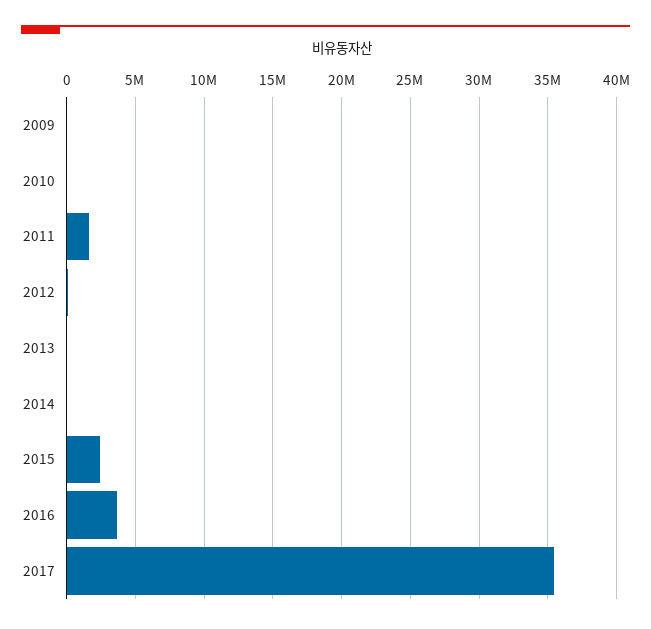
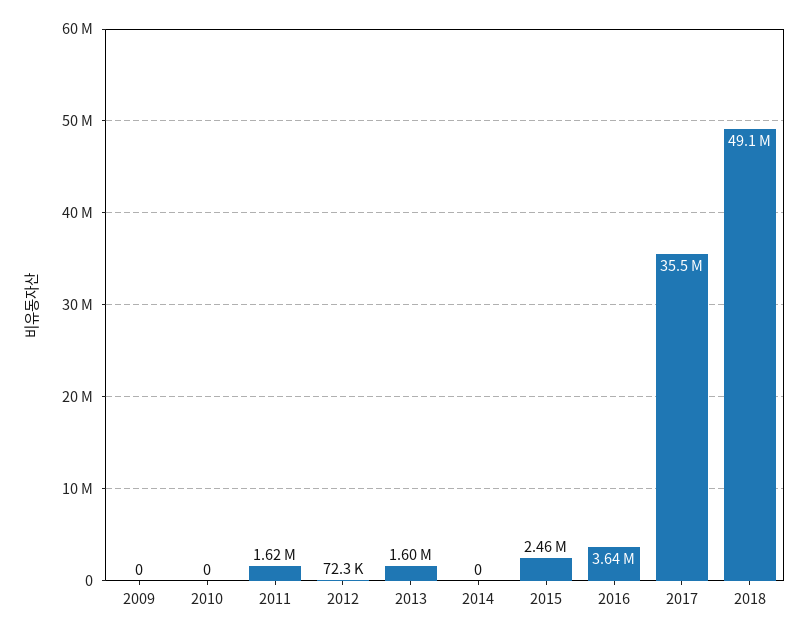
2013: 0 -> 1600000
2018: none -> 49100000

